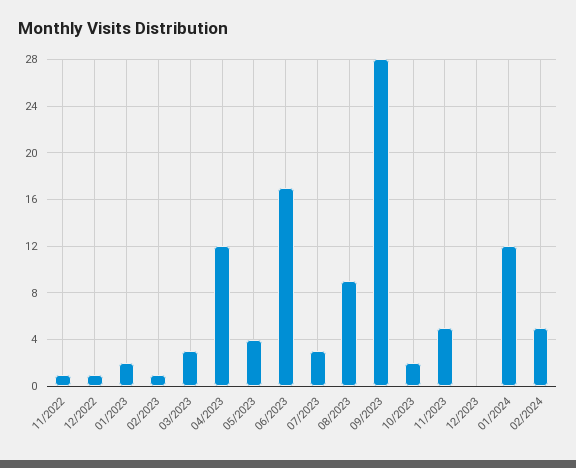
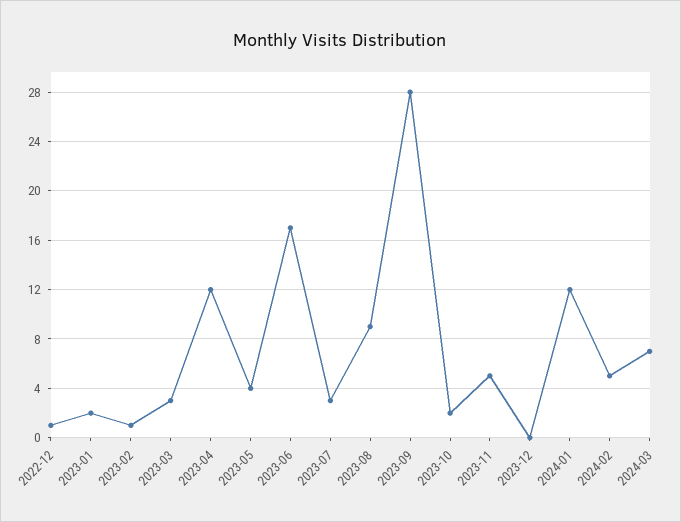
11/2022: 1 -> none
2024-03: none -> 7

